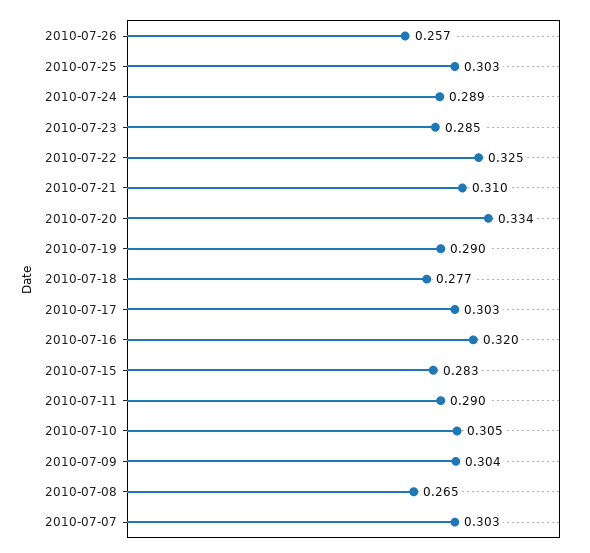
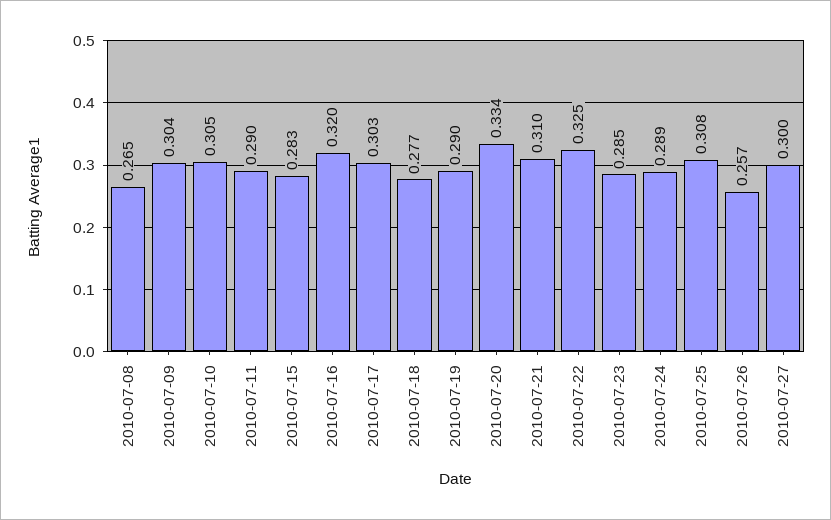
2010-07-25: 0.303 -> 0.308
2010-07-07: 0.303 -> none
2010-07-27: none -> 0.3

